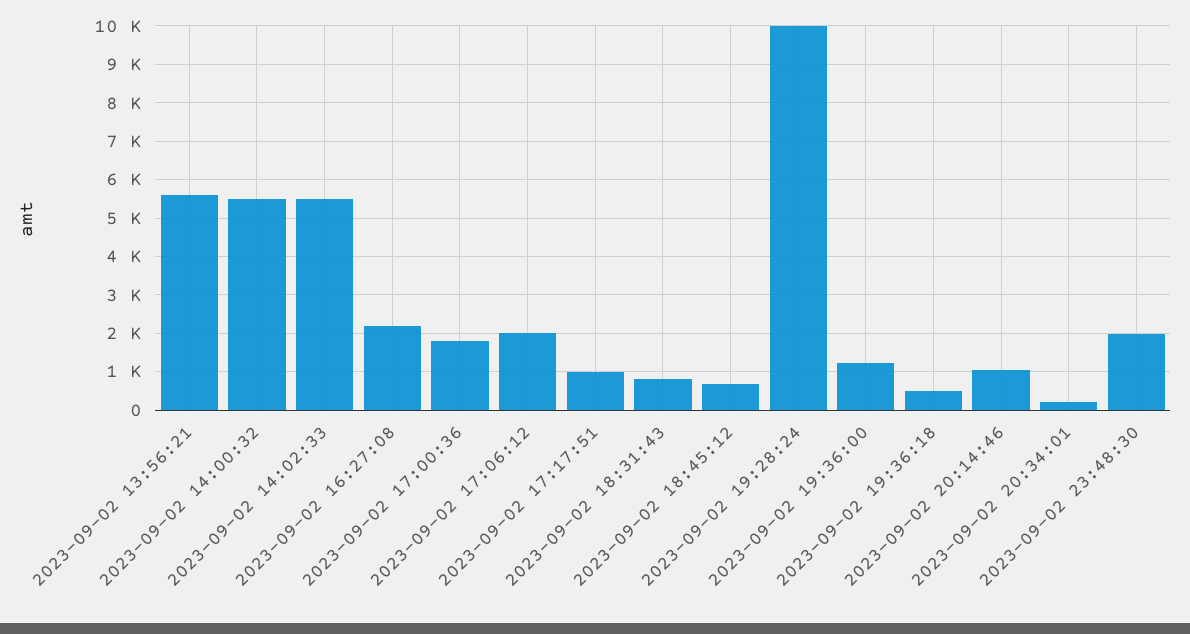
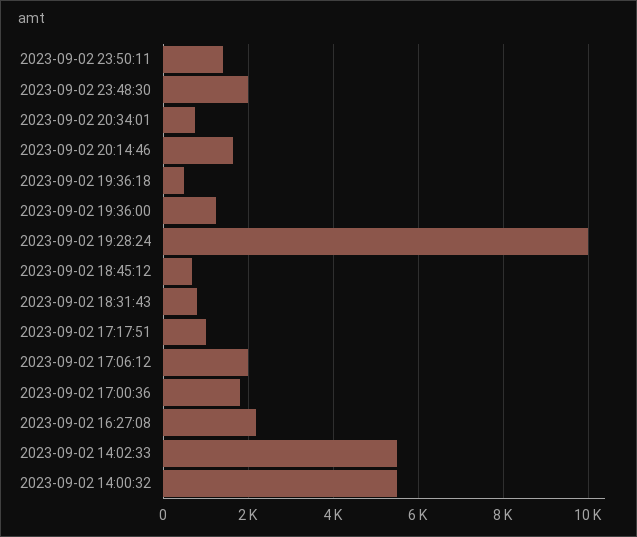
2023-09-02 13:56:21: 5600 -> none
2023-09-02 20:14:46: 1000 -> 1600
2023-09-02 20:34:01: 200 -> 800
2023-09-02 23:50:11: none -> 1400

